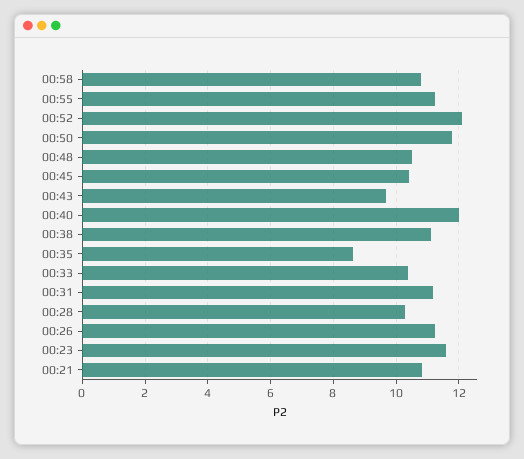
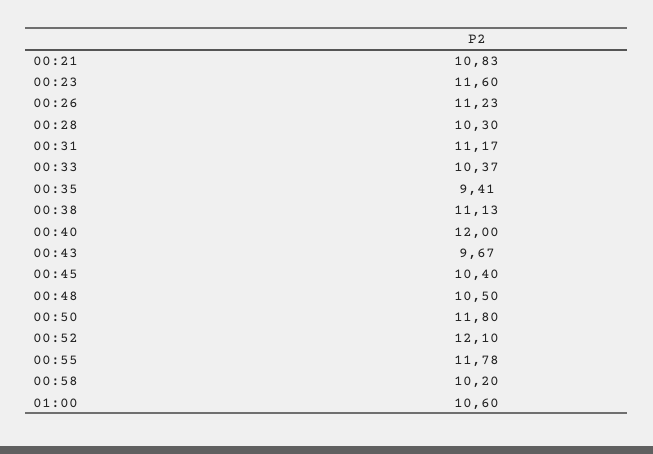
00:58: 10.8 -> 10.2
00:55: 11.2 -> 11.78
00:35: 8.6 -> 9.41
01:00: none -> 10.6

